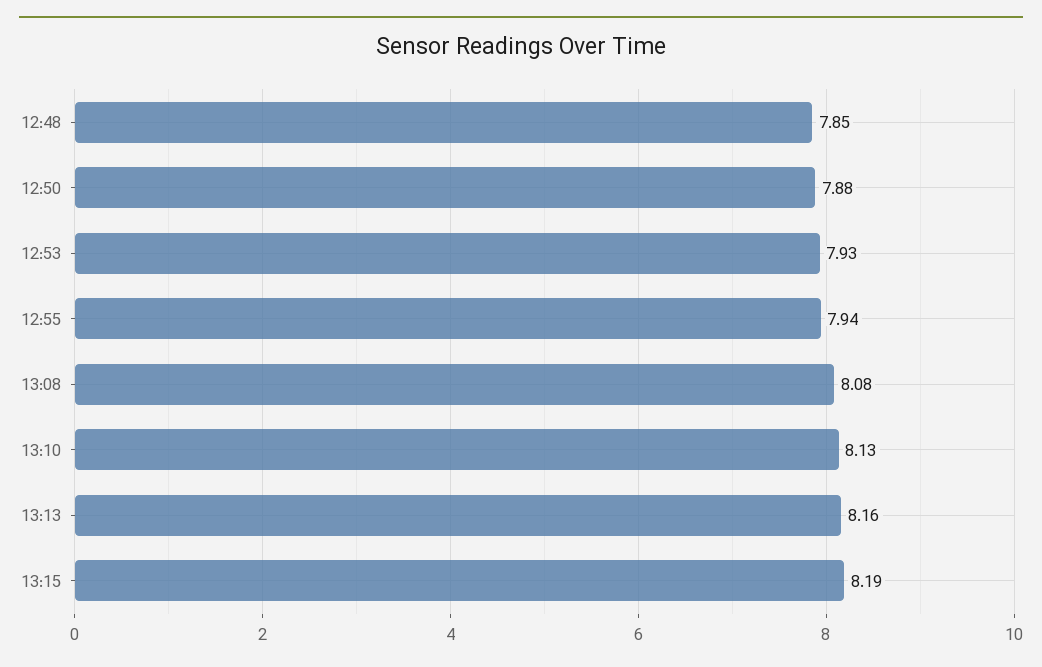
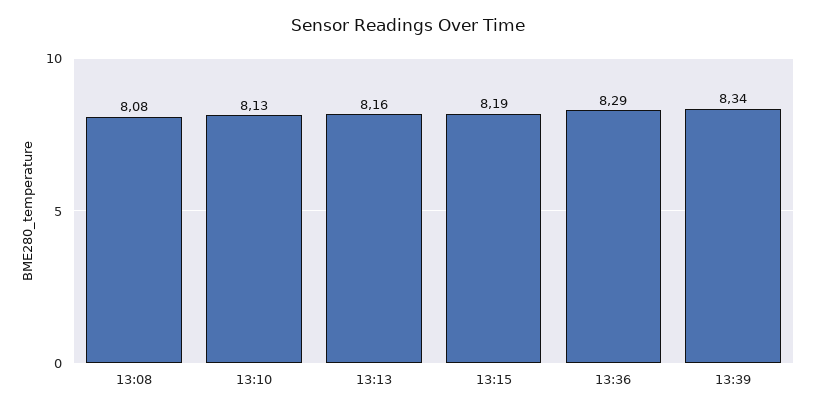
12:48: 7.85 -> none
12:50: 7.88 -> none
12:53: 7.93 -> none
12:55: 7.94 -> none
13:36: none -> 8.29
13:39: none -> 8.34

